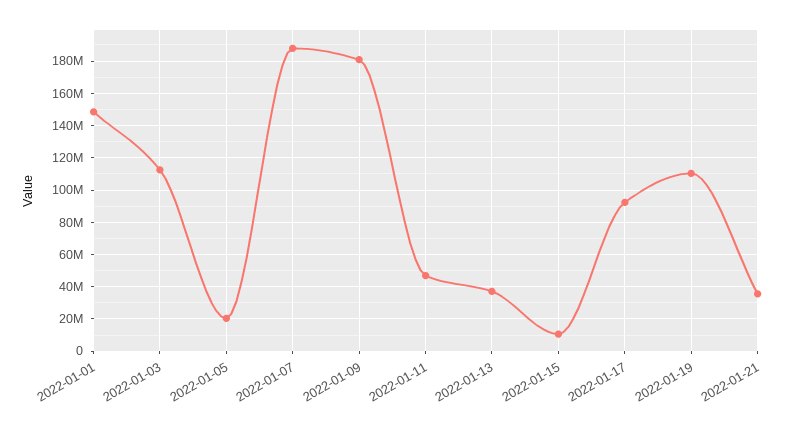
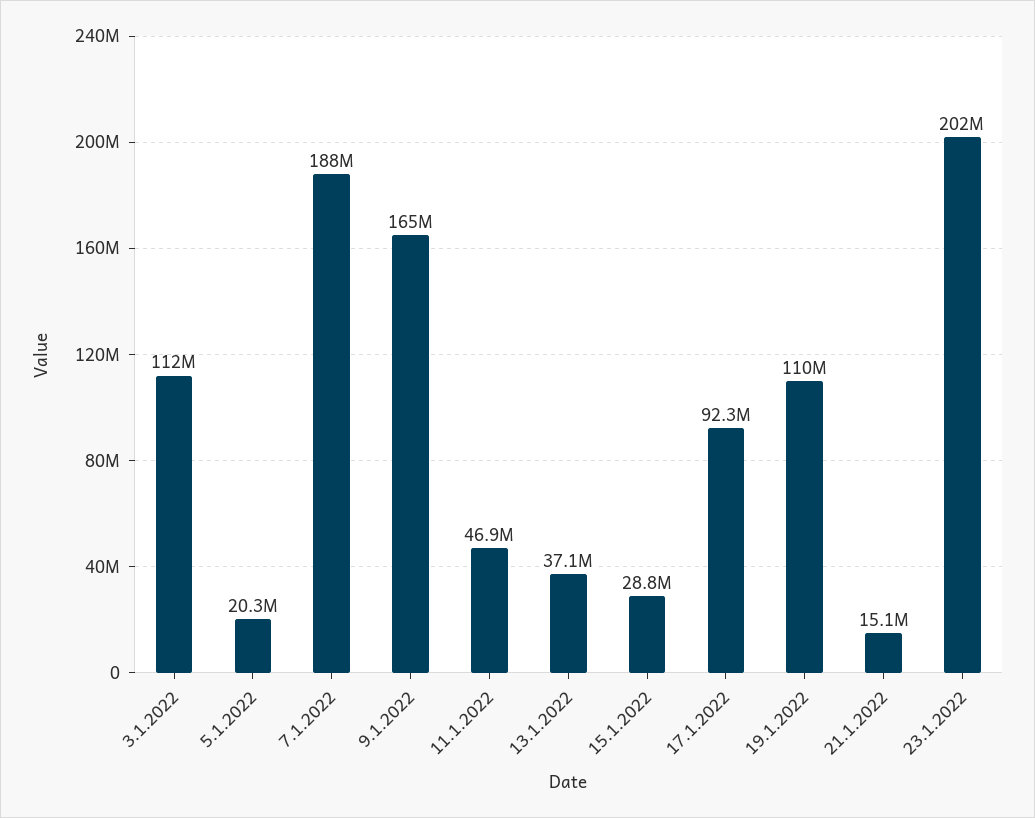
2022-01-01: 150000000 -> none
2022-01-09: 180000000 -> 165000000
2022-01-15: 10000000 -> 28800000
2022-01-21: 35000000 -> 15100000
23.1.2022: none -> 202000000

